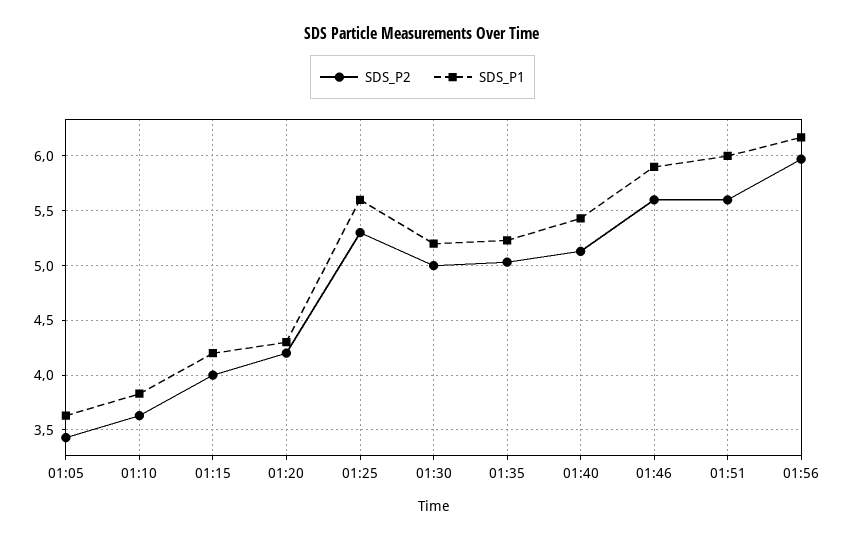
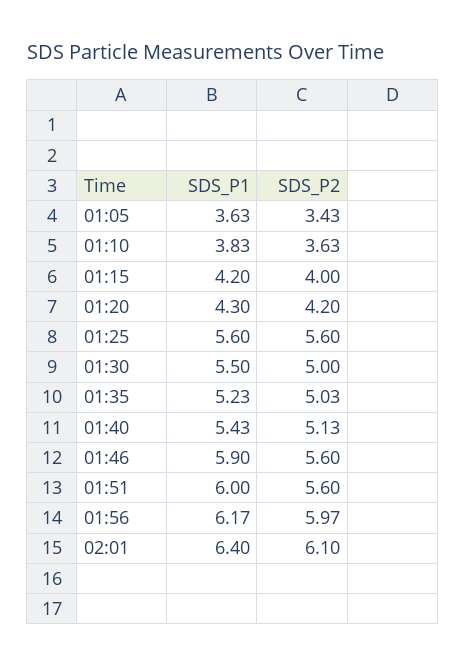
SDS_P2, 01:25: 5.3 -> 5.6
SDS_P1, 01:30: 5.2 -> 5.5
SDS_P1, 02:01: none -> 6.4
SDS_P2, 02:01: none -> 6.1

